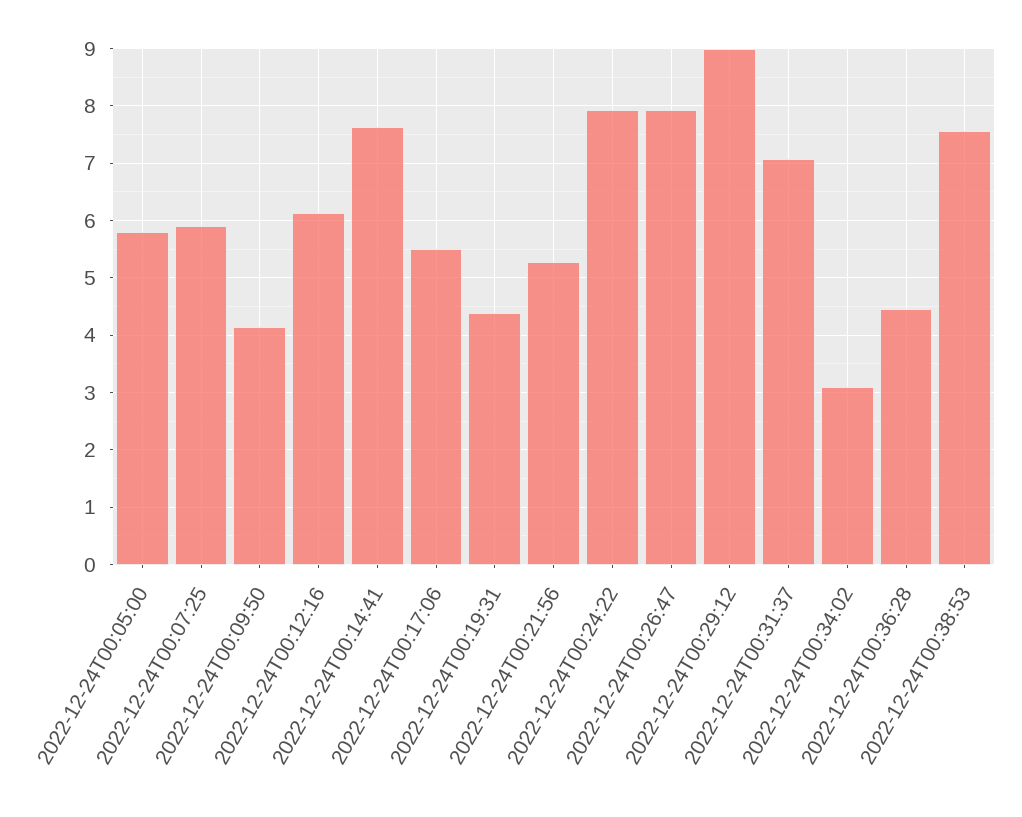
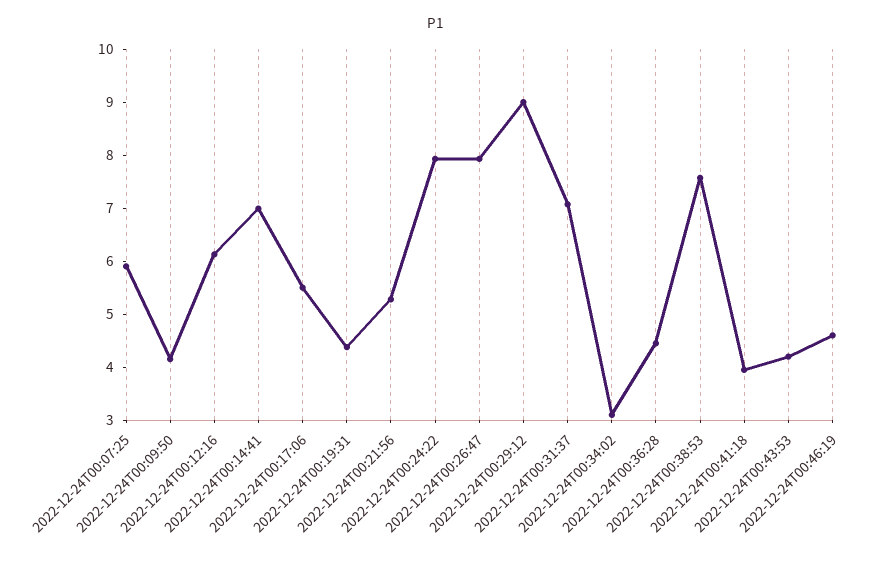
2022-12-24T00:05:00: 5.8 -> none
2022-12-24T00:14:41: 7.6 -> 7
2022-12-24T00:41:18: none -> 4
2022-12-24T00:43:53: none -> 4.2
2022-12-24T00:46:19: none -> 4.6

